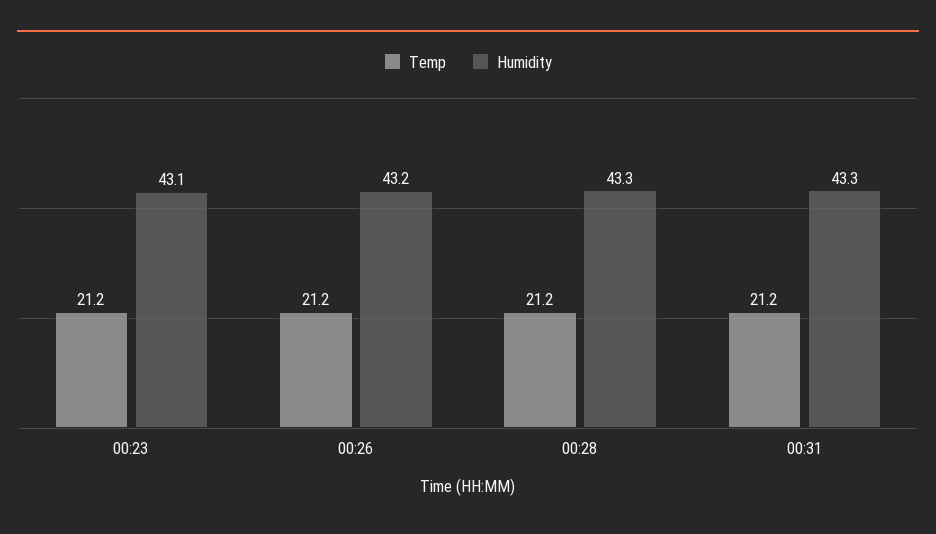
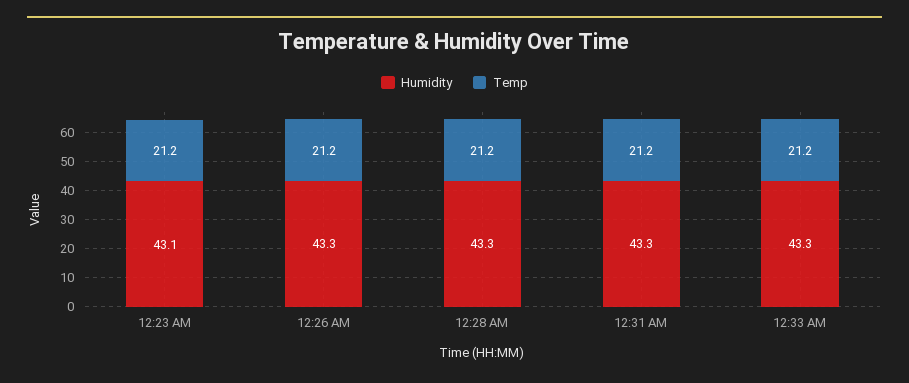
Humidity, 00:26: 43.2 -> 43.3
Humidity, 12:33 AM: none -> 43.3
Temp, 12:33 AM: none -> 21.2

